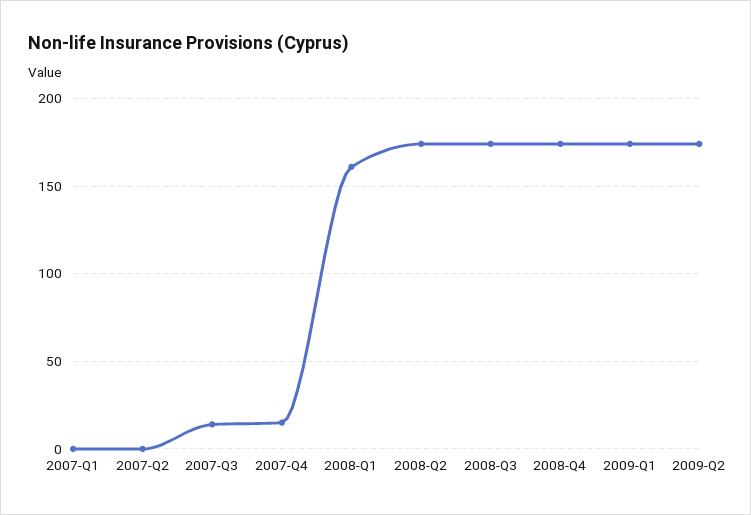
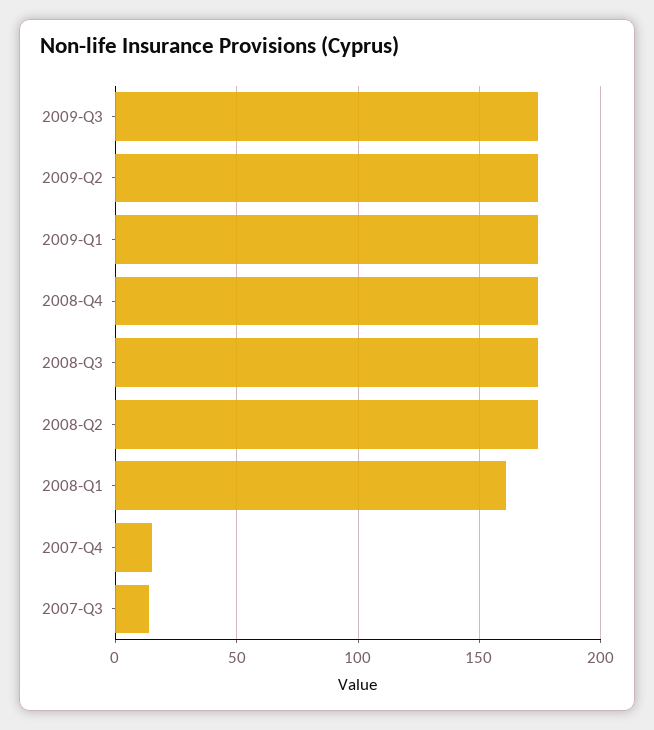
2007-Q1: 0 -> none
2007-Q2: 0 -> none
2009-Q3: none -> 175

